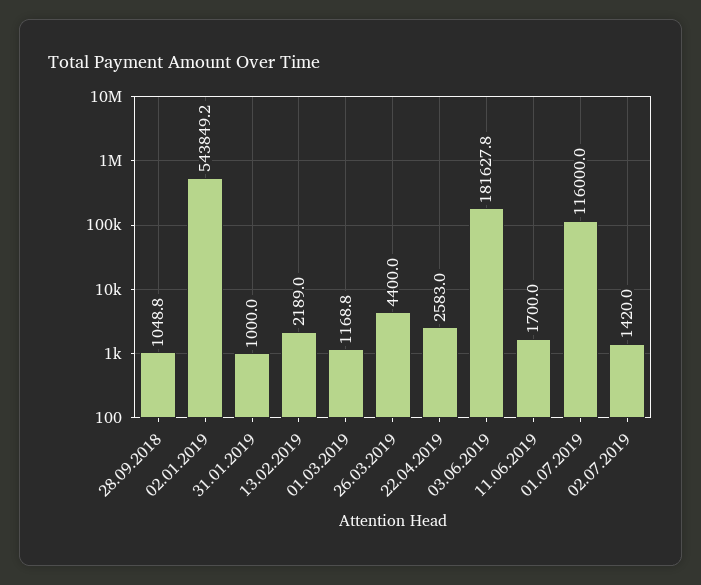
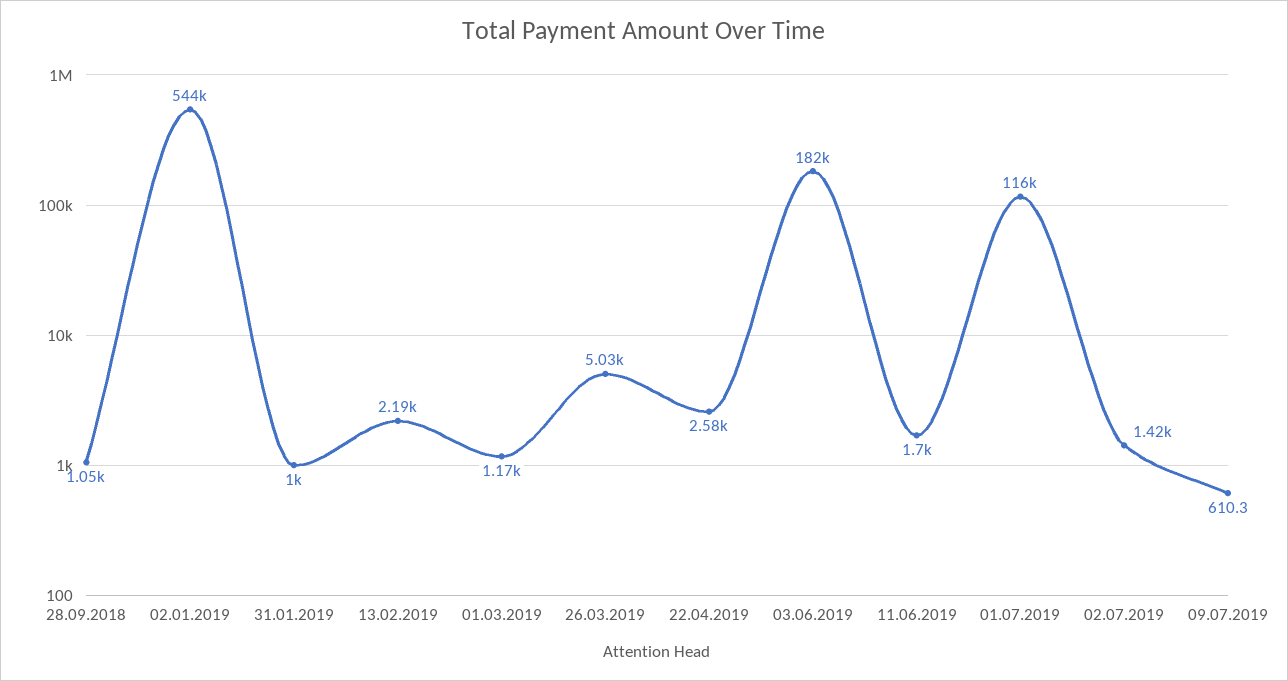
26.03.2019: 4400 -> 5030
09.07.2019: none -> 610.3

